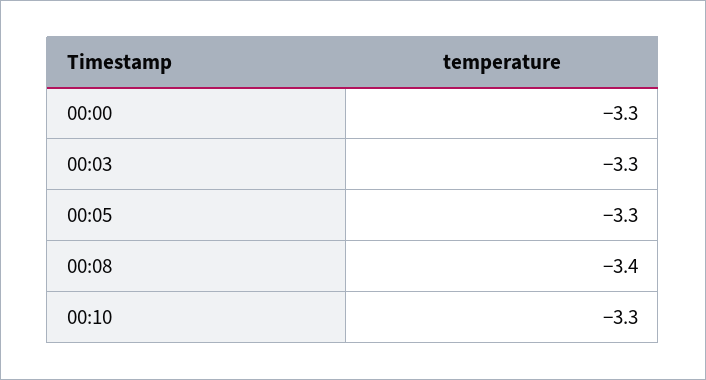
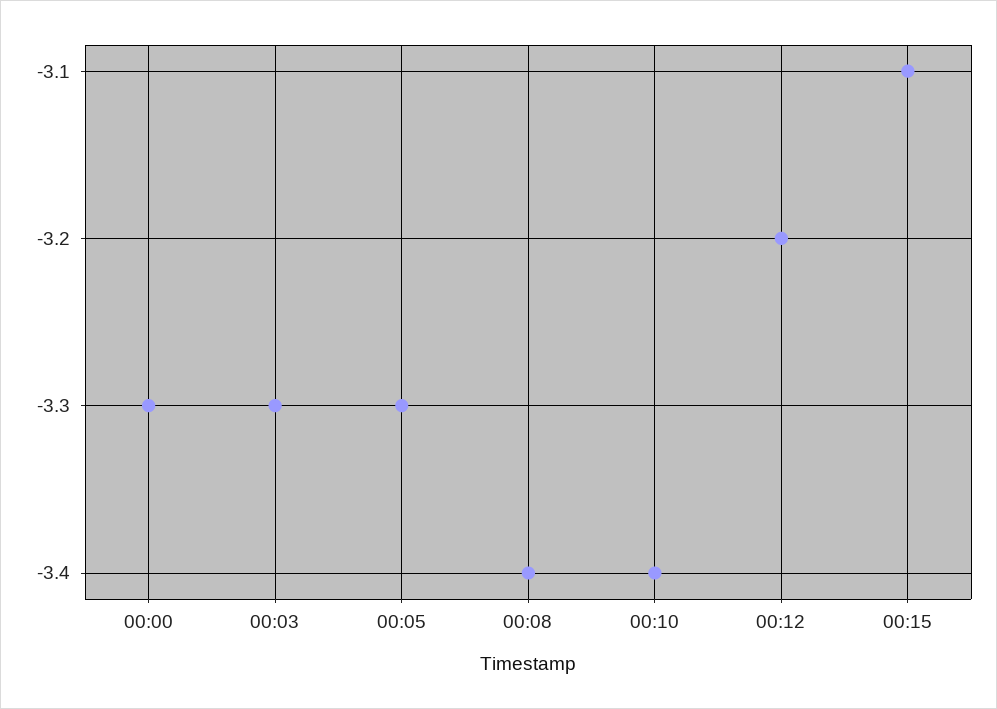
00:10: -3.3 -> -3.4
00:12: none -> -3.2
00:15: none -> -3.1

